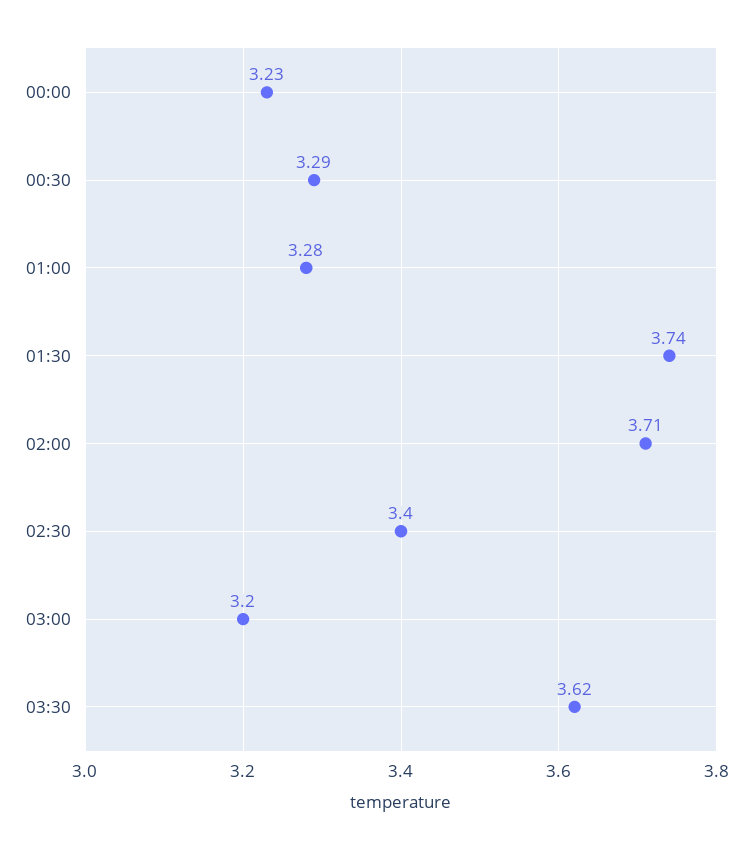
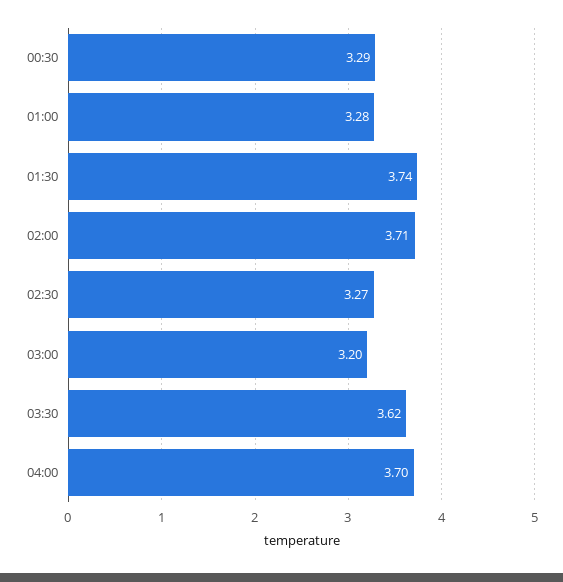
00:00: 3.23 -> none
02:30: 3.4 -> 3.27
04:00: none -> 3.7

